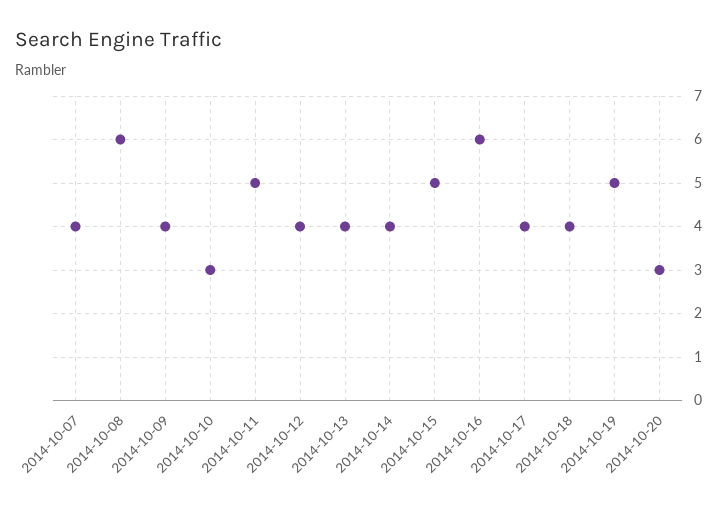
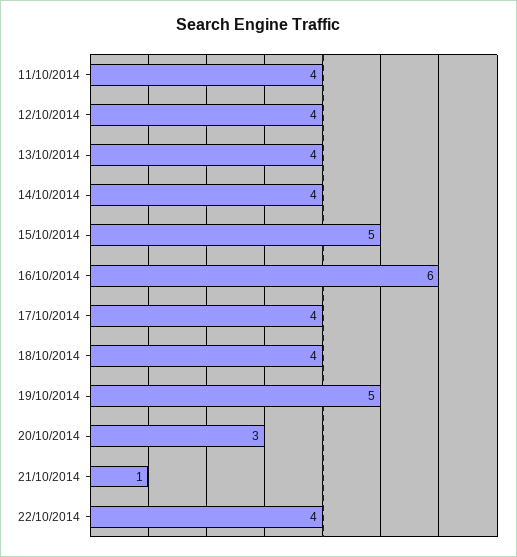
2014-10-07: 4 -> none
2014-10-08: 6 -> none
2014-10-09: 4 -> none
2014-10-10: 3 -> none
2014-10-11: 5 -> 4
21/10/2014: none -> 1
22/10/2014: none -> 4

